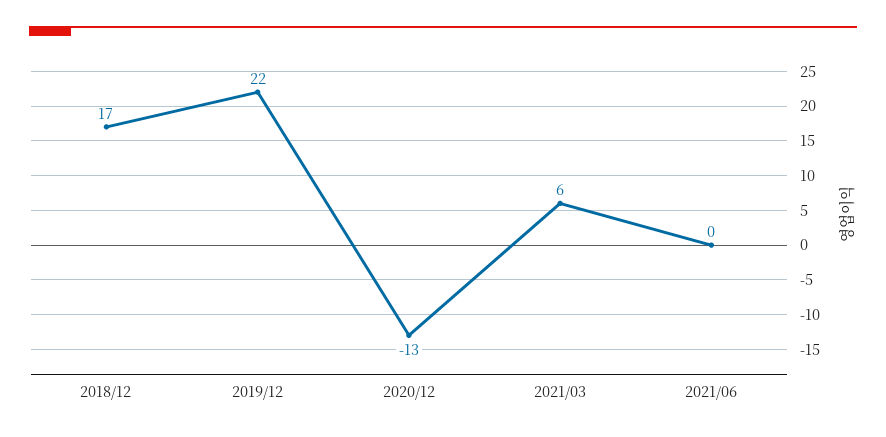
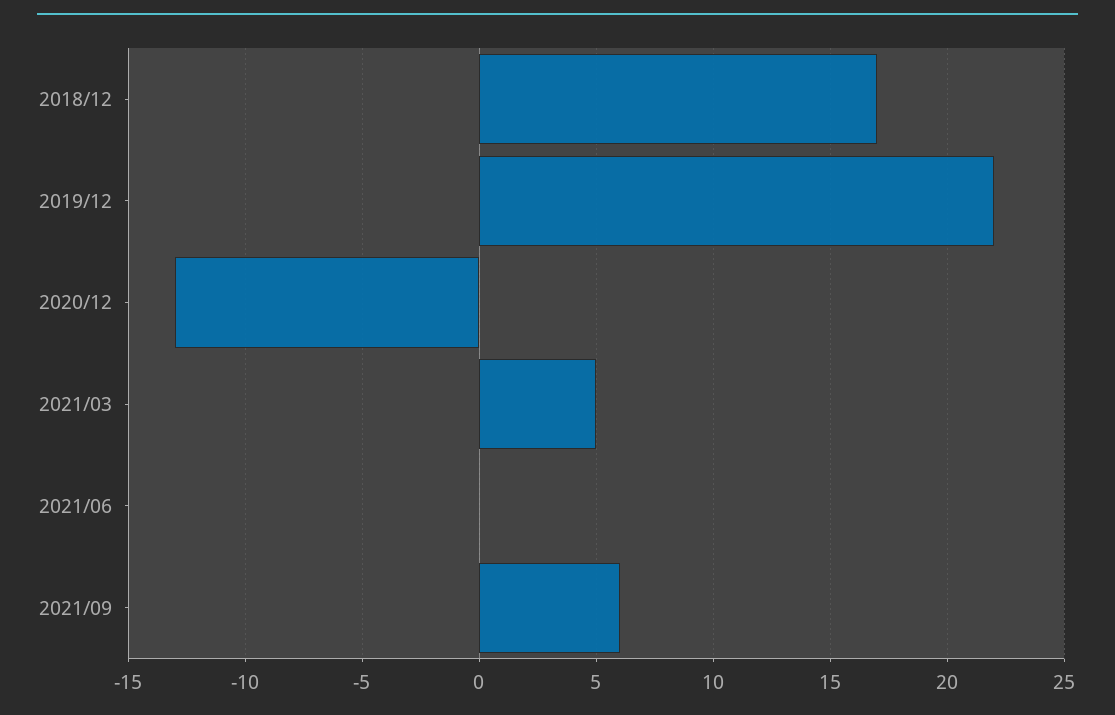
2021/03: 6 -> 5
2021/09: none -> 6

